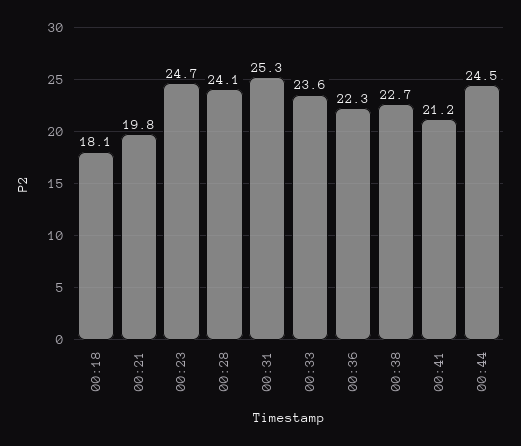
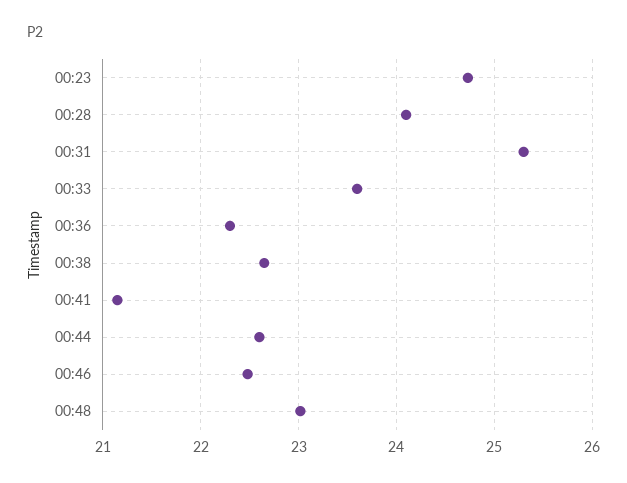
00:18: 18.1 -> none
00:21: 19.8 -> none
00:44: 24.5 -> 22.6
00:46: none -> 22.5
00:48: none -> 23

